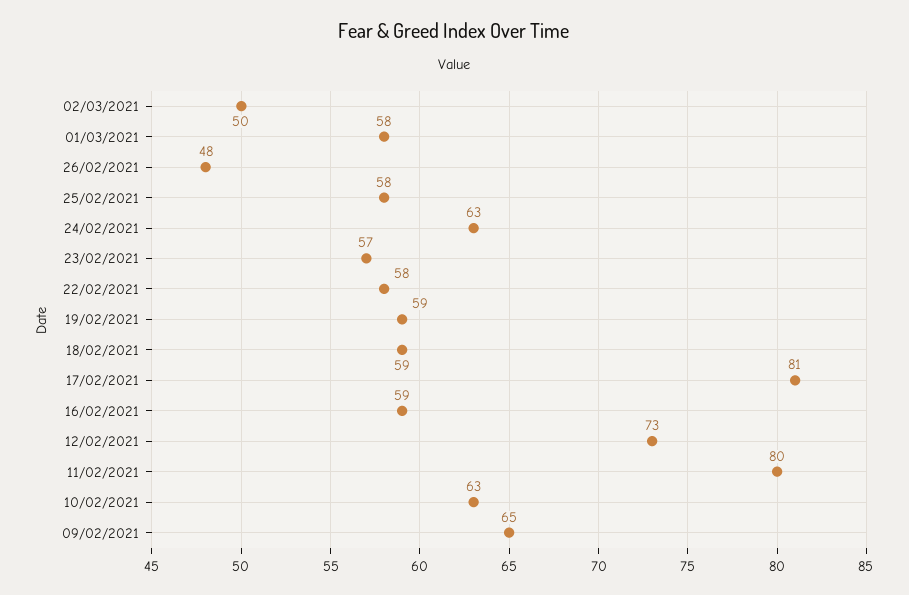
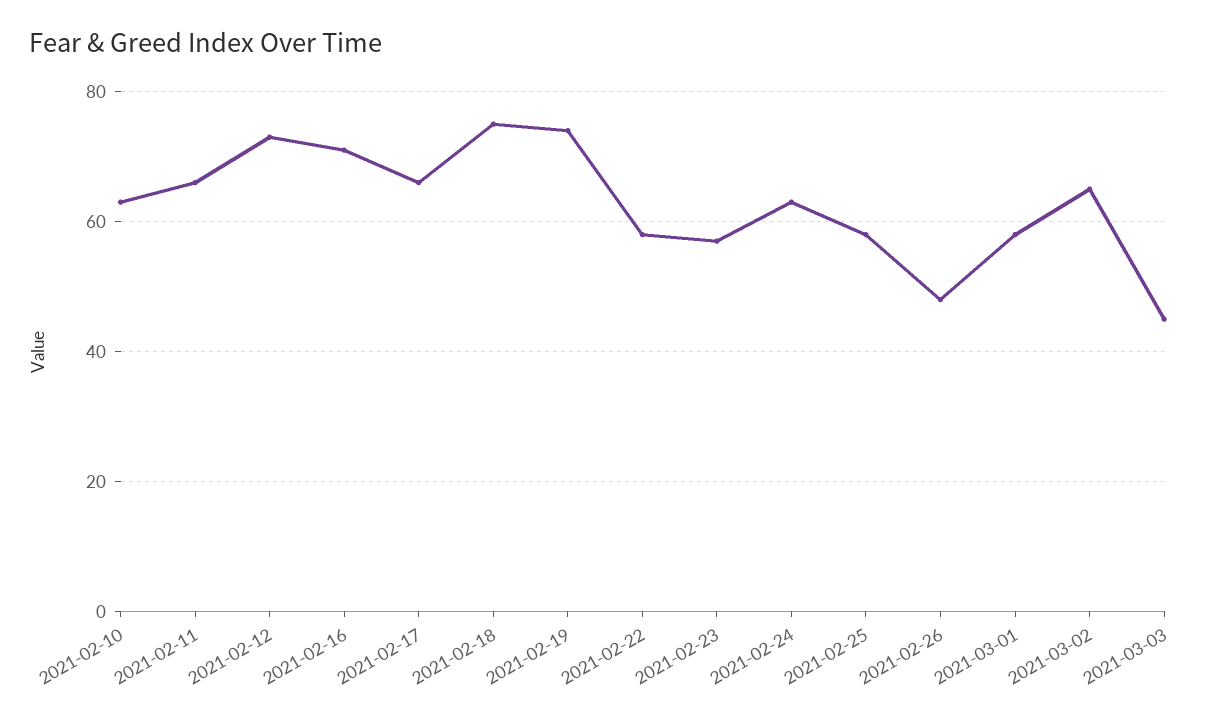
02/03/2021: 50 -> 65
19/02/2021: 59 -> 75
18/02/2021: 59 -> 75
17/02/2021: 81 -> 65
16/02/2021: 59 -> 70
11/02/2021: 80 -> 65
09/02/2021: 65 -> none
2021-03-03: none -> 45

